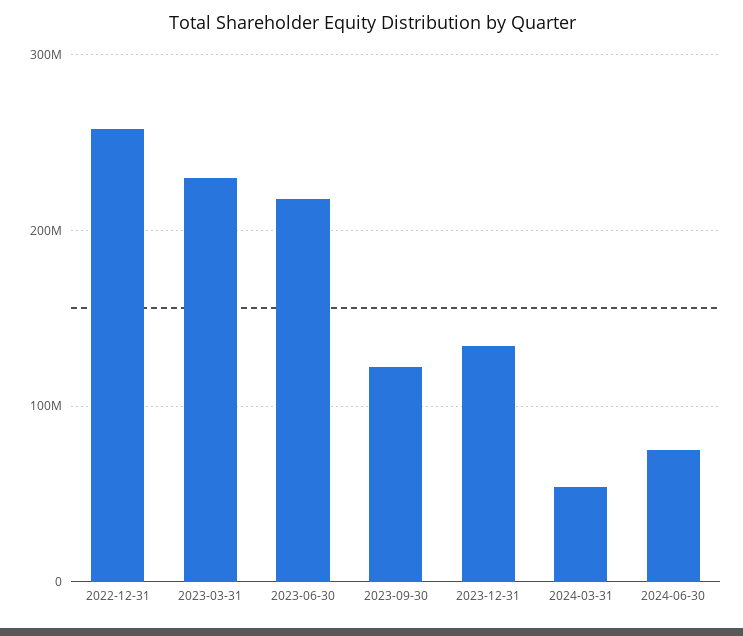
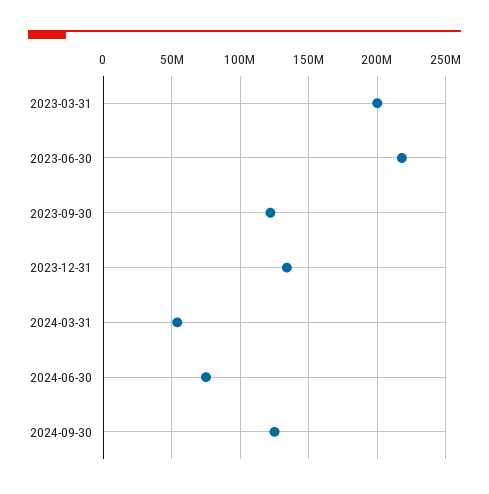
2022-12-31: 260000000 -> none
2023-03-31: 230000000 -> 200000000
2024-09-30: none -> 125000000

